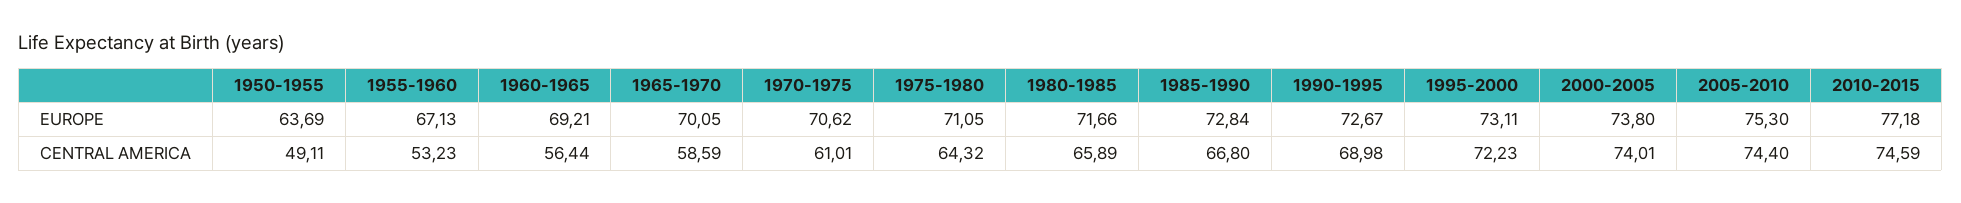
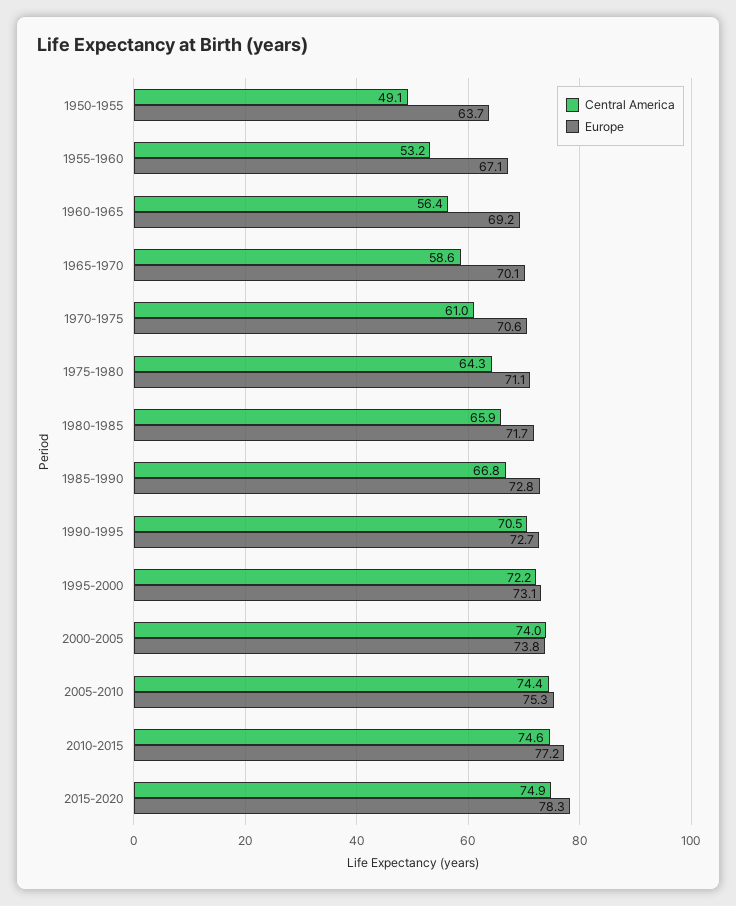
CENTRAL AMERICA, 1990-1995: 68.98 -> 70.5
CENTRAL AMERICA, 2015-2020: none -> 74.9
EUROPE, 2015-2020: none -> 78.3

